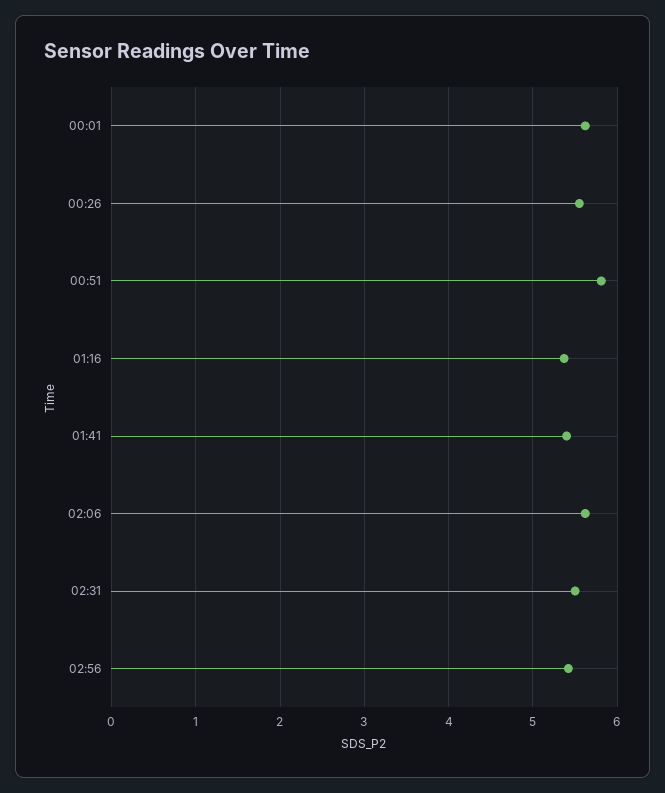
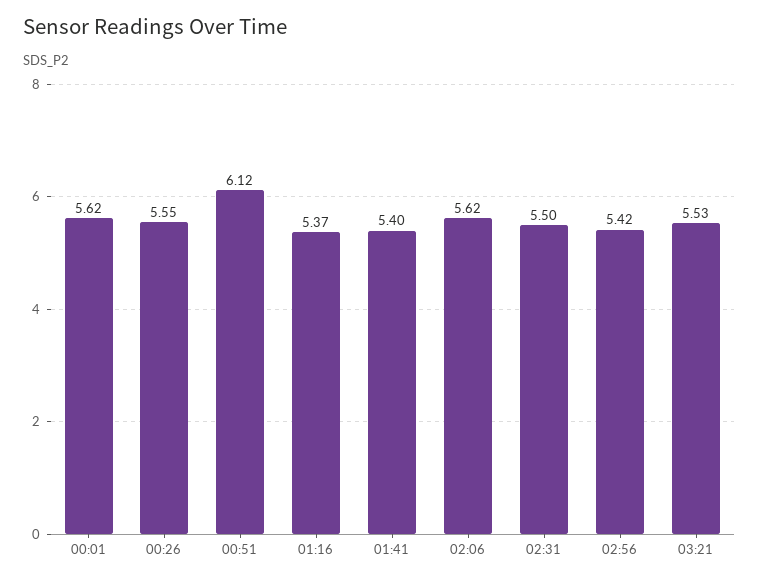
00:51: 5.8 -> 6.12
03:21: none -> 5.53

